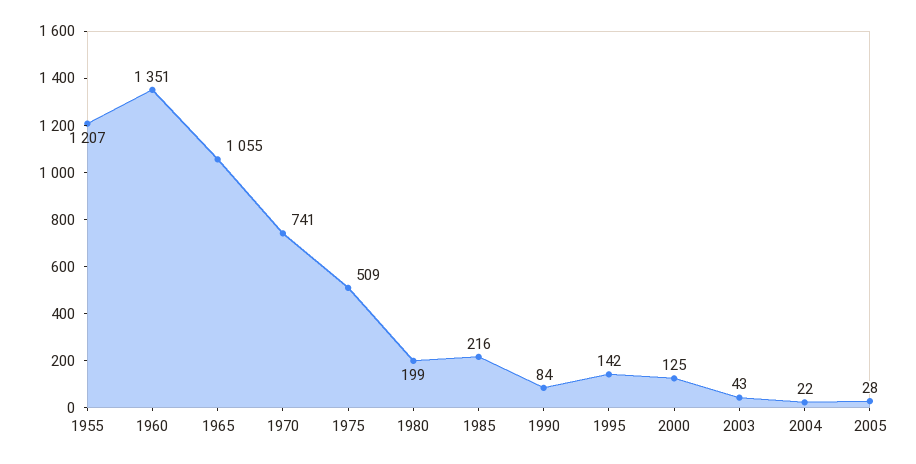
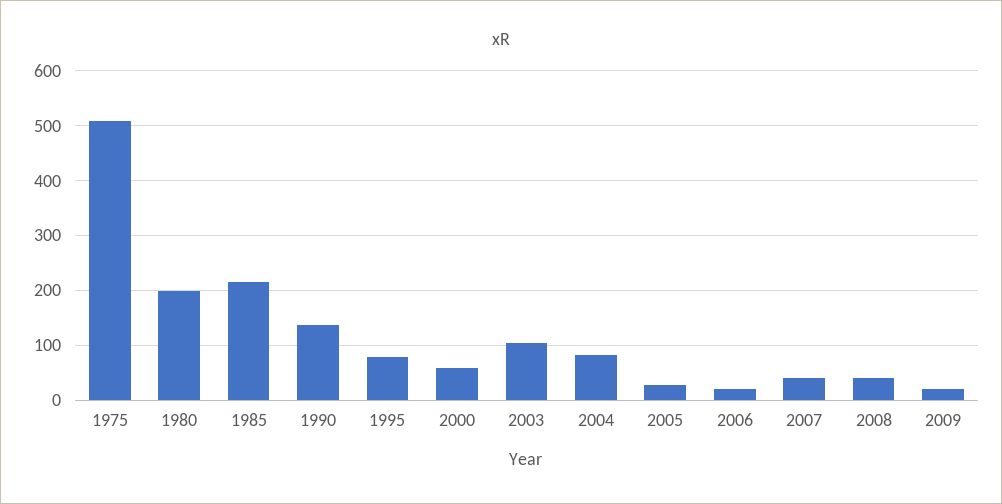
1955: 1207 -> none
1960: 1351 -> none
1965: 1055 -> none
1970: 741 -> none
1990: 84 -> 140
1995: 142 -> 80
2000: 125 -> 60
2003: 43 -> 100
2004: 22 -> 80
2006: none -> 20
2007: none -> 40
2008: none -> 40
2009: none -> 20

